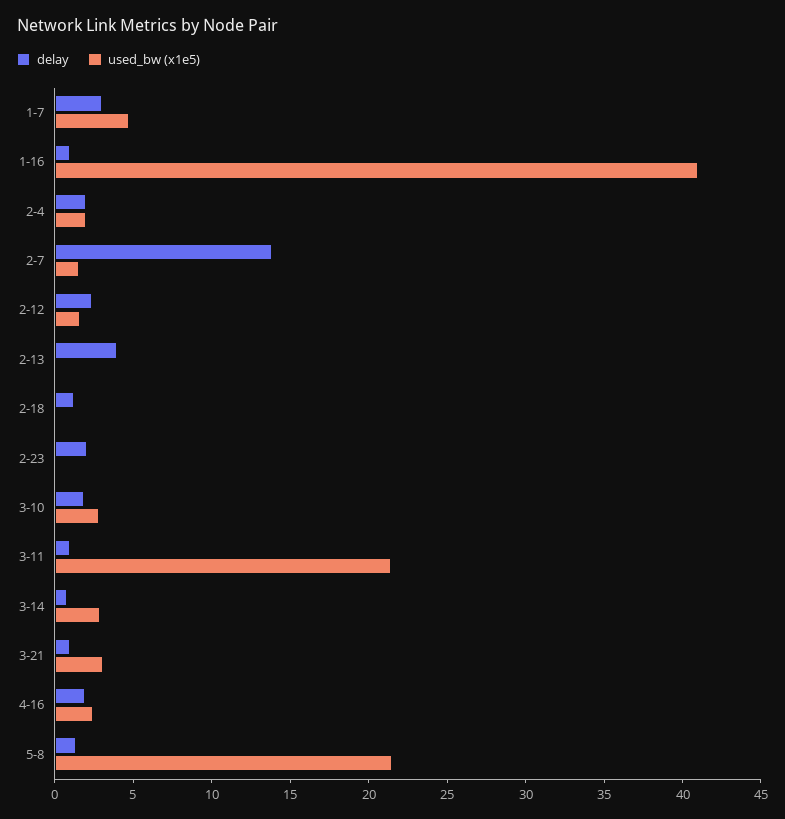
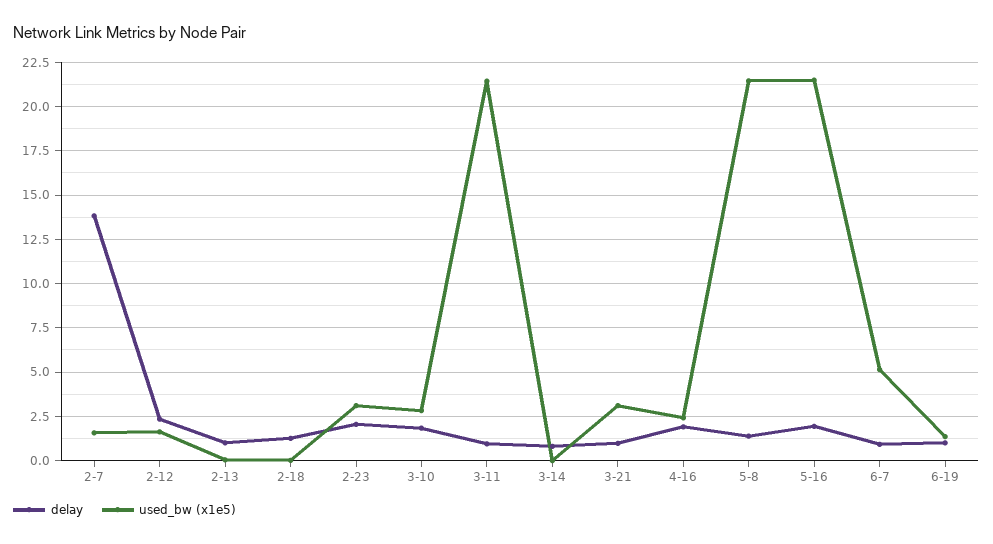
delay, 1-7: 3 -> none
used_bw (x1e5), 1-7: 5 -> none
delay, 1-16: 1 -> none
used_bw (x1e5), 1-16: 41 -> none
delay, 2-4: 2 -> none
used_bw (x1e5), 2-4: 2 -> none
delay, 2-13: 4 -> 1
used_bw (x1e5), 2-23: 0 -> 3
used_bw (x1e5), 3-14: 3 -> 0
delay, 5-16: none -> 2
used_bw (x1e5), 5-16: none -> 21.5
delay, 6-7: none -> 1
used_bw (x1e5), 6-7: none -> 5
delay, 6-19: none -> 1
used_bw (x1e5), 6-19: none -> 1.5

